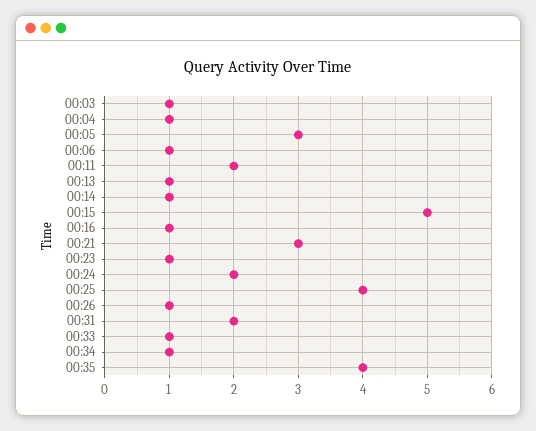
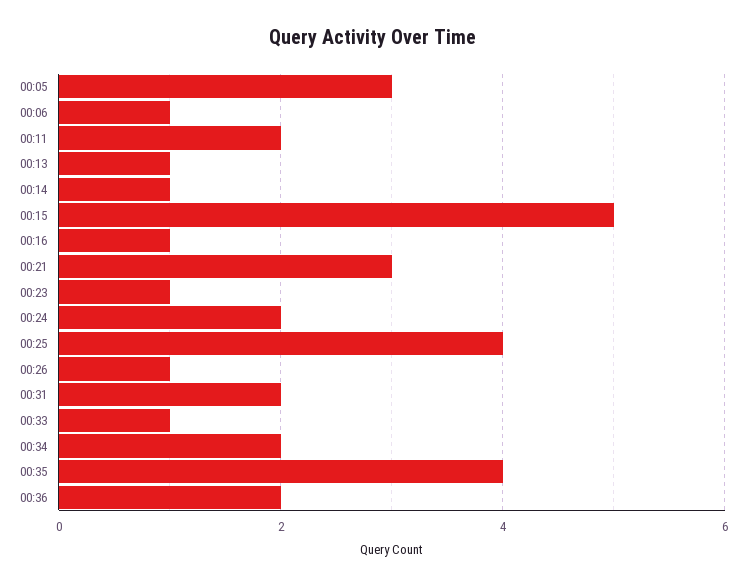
00:03: 1 -> none
00:04: 1 -> none
00:34: 1 -> 2
00:36: none -> 2

